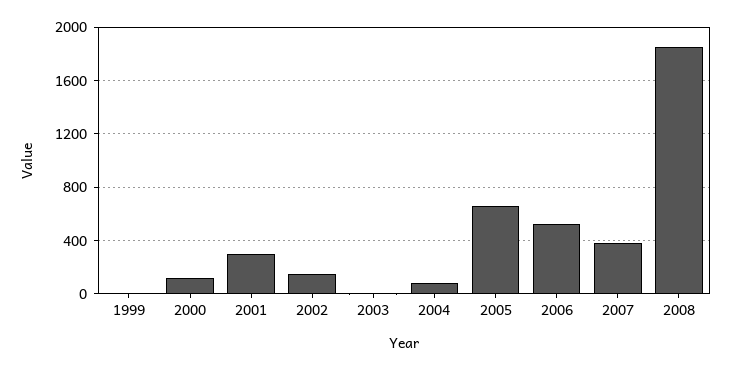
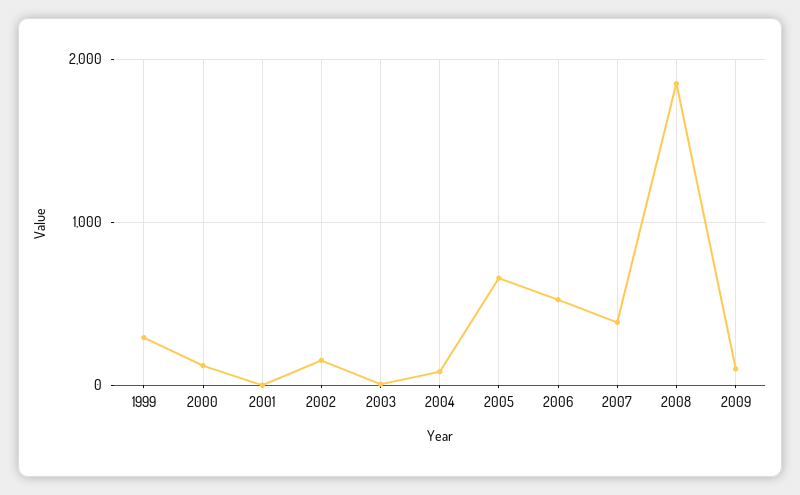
1999: 0 -> 300
2001: 300 -> 0
2009: none -> 100

